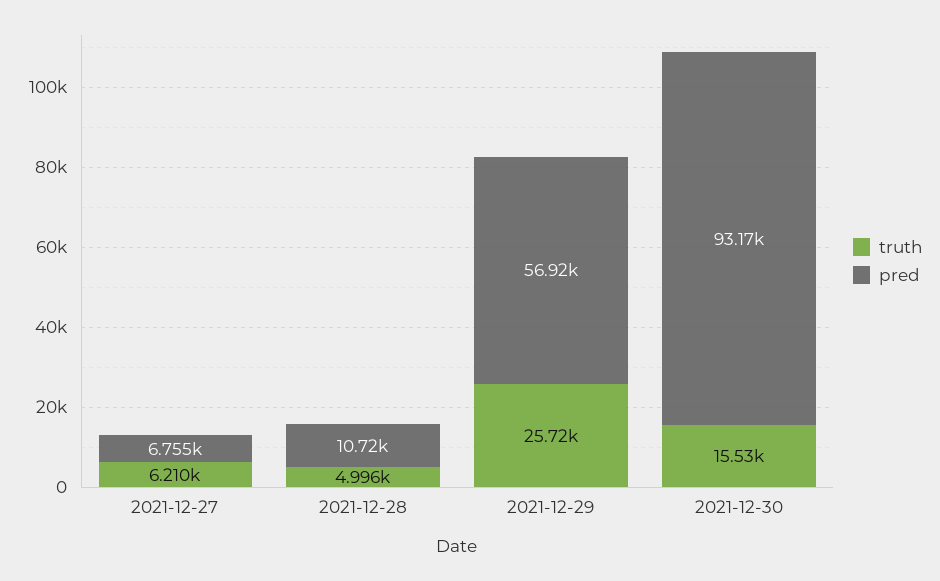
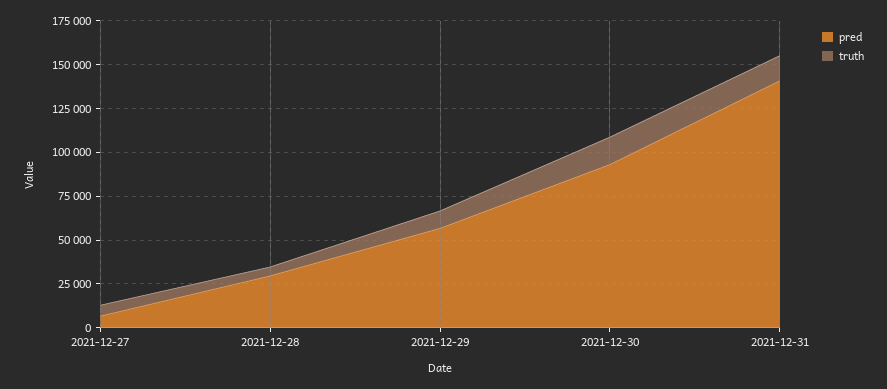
pred, 2021-12-28: 10720 -> 30000
truth, 2021-12-29: 25720 -> 10000
pred, 2021-12-31: none -> 140000
truth, 2021-12-31: none -> 15000

